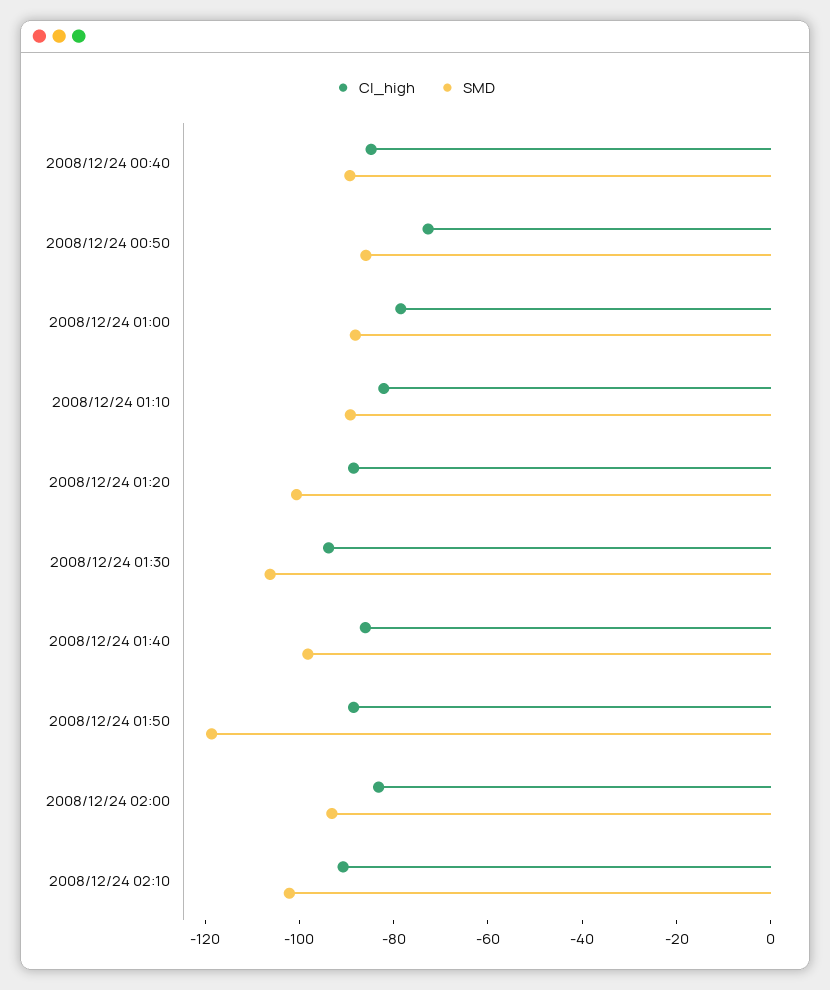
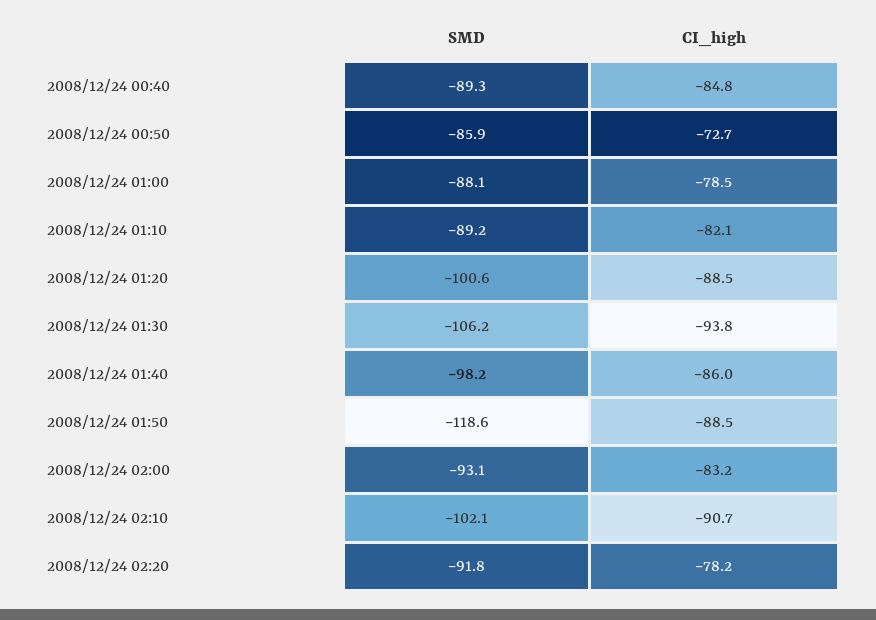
SMD, 2008/12/24 02:20: none -> -91.8
CI_high, 2008/12/24 02:20: none -> -78.2

